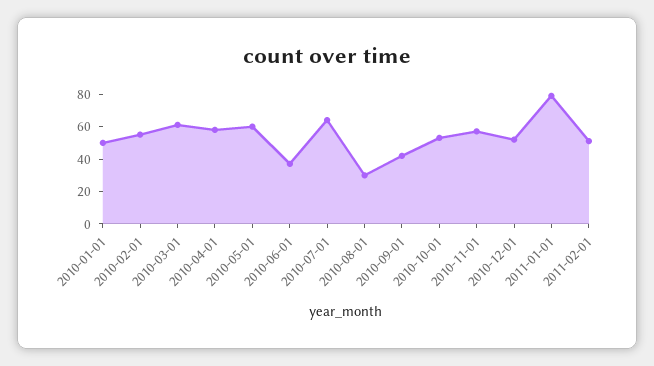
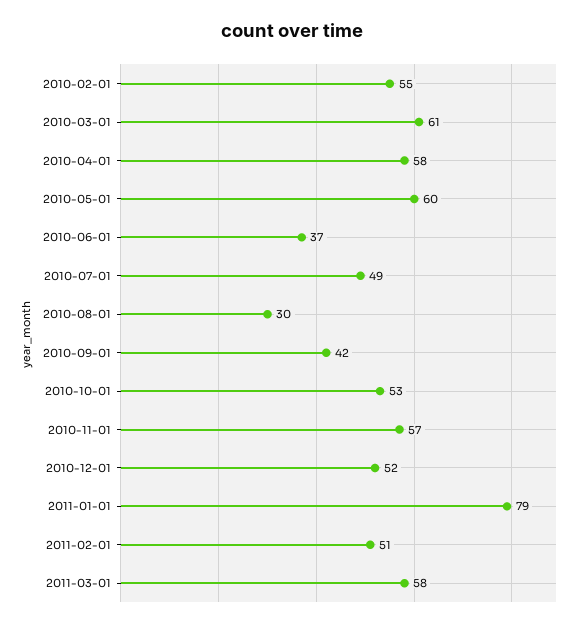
2010-01-01: 50 -> none
2010-07-01: 65 -> 49
2011-03-01: none -> 58

